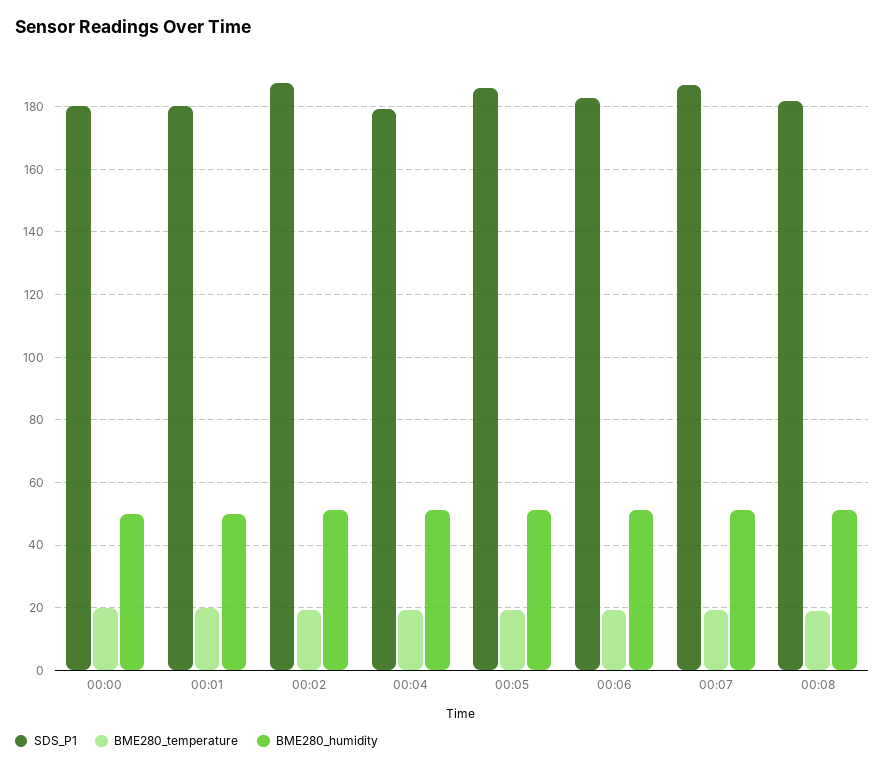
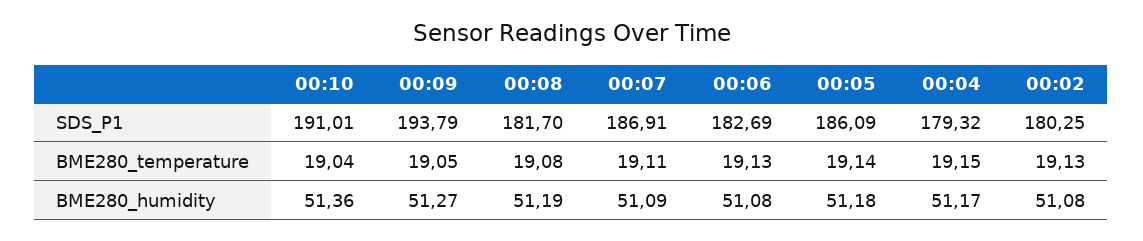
SDS_P1, 00:00: 180 -> none
BME280_temperature, 00:00: 20 -> none
BME280_humidity, 00:00: 50 -> none
SDS_P1, 00:01: 180 -> none
BME280_temperature, 00:01: 20 -> none
BME280_humidity, 00:01: 50 -> none
SDS_P1, 00:02: 188 -> 180.25
SDS_P1, 00:10: none -> 191.01
SDS_P1, 00:09: none -> 193.79
BME280_temperature, 00:10: none -> 19.04
BME280_temperature, 00:09: none -> 19.05
BME280_humidity, 00:10: none -> 51.36
BME280_humidity, 00:09: none -> 51.27

